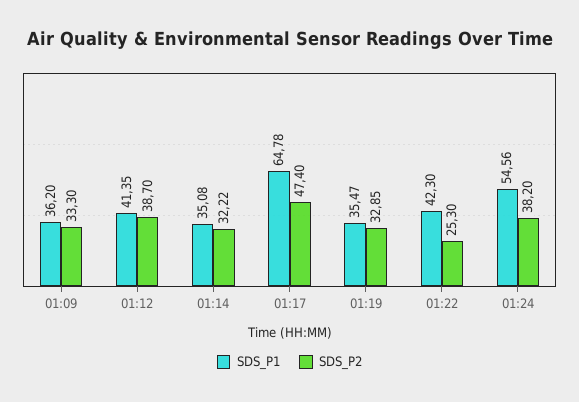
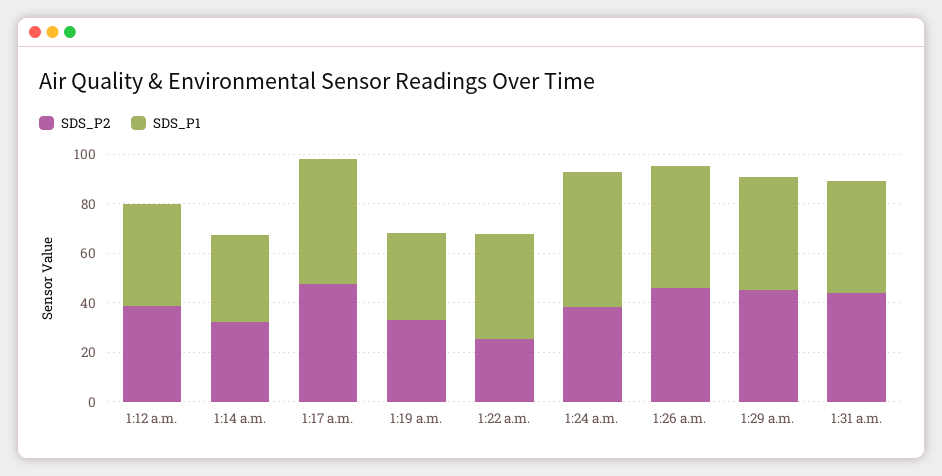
SDS_P1, 01:09: 36.2 -> none
SDS_P2, 01:09: 33.3 -> none
SDS_P1, 01:17: 64.78 -> 50
SDS_P2, 1:26 a.m.: none -> 45
SDS_P1, 1:26 a.m.: none -> 50
SDS_P2, 1:29 a.m.: none -> 45
SDS_P1, 1:29 a.m.: none -> 45
SDS_P2, 1:31 a.m.: none -> 45
SDS_P1, 1:31 a.m.: none -> 45

